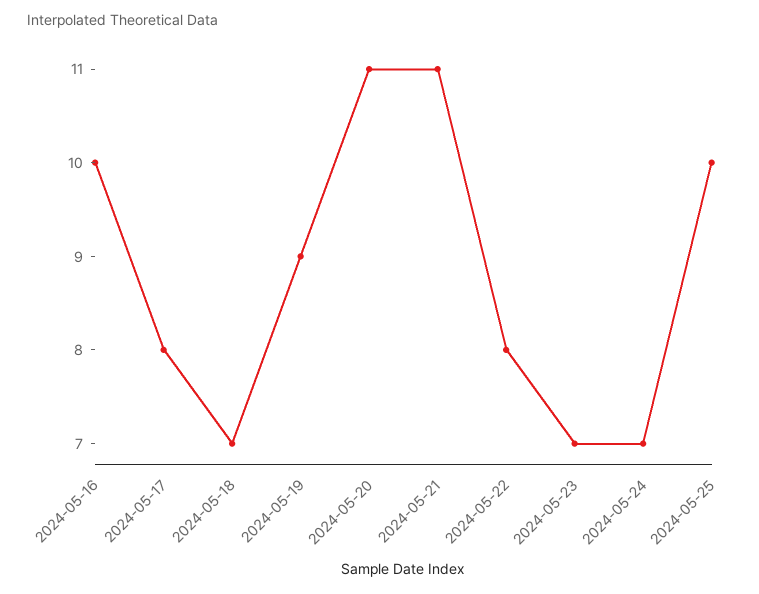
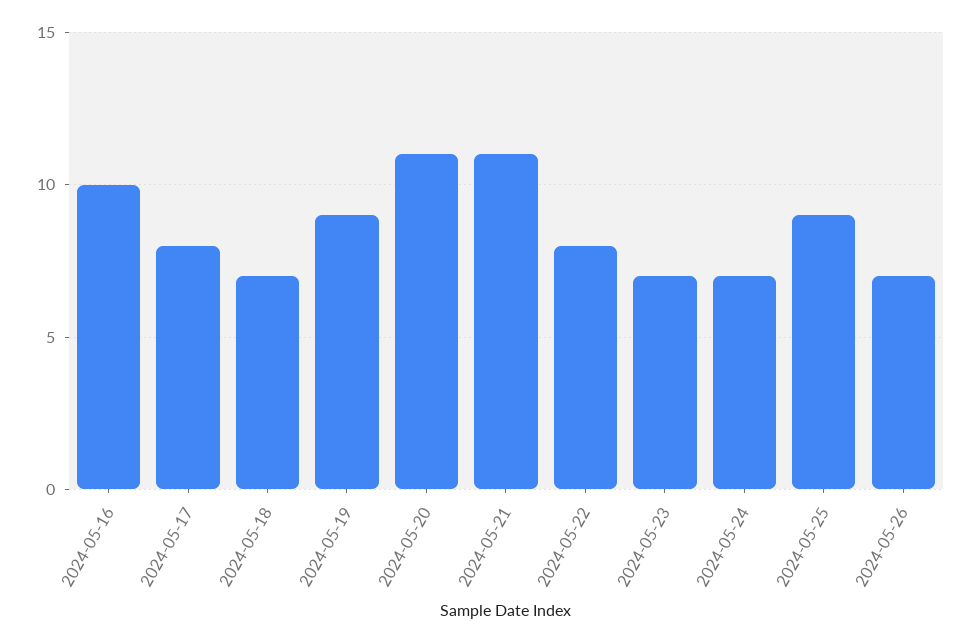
2024-05-25: 10 -> 9
2024-05-26: none -> 7

